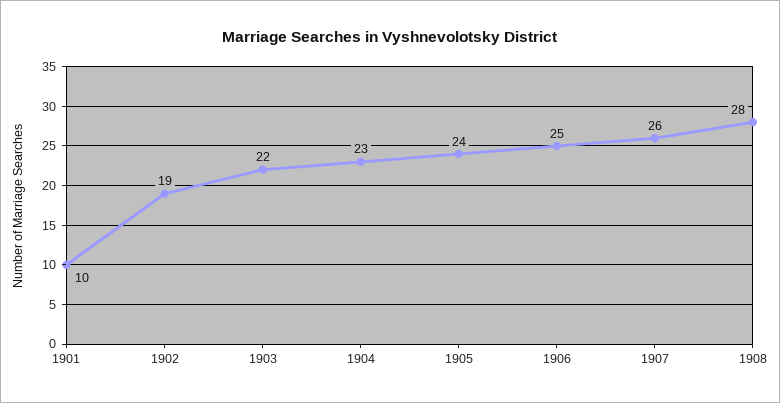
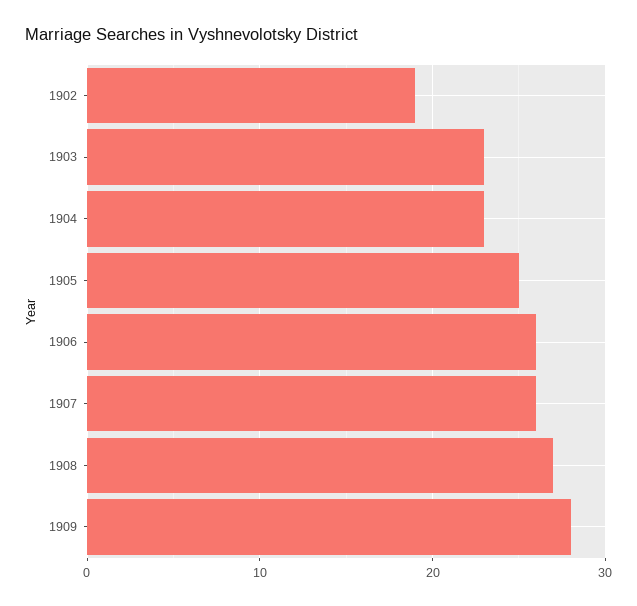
1901: 10 -> none
1903: 22 -> 23
1905: 24 -> 25
1906: 25 -> 26
1908: 28 -> 27
1909: none -> 28

